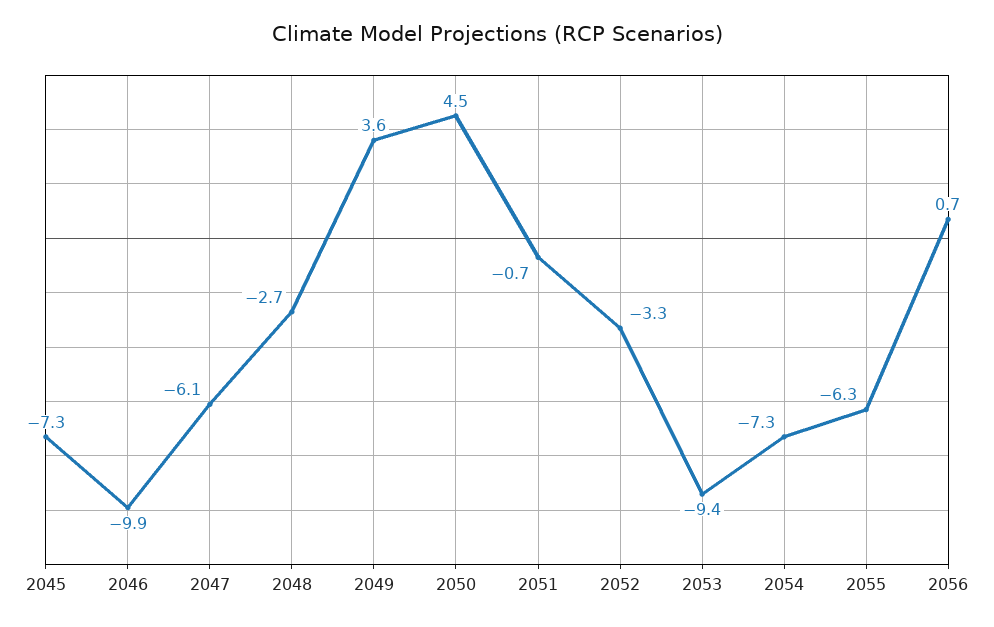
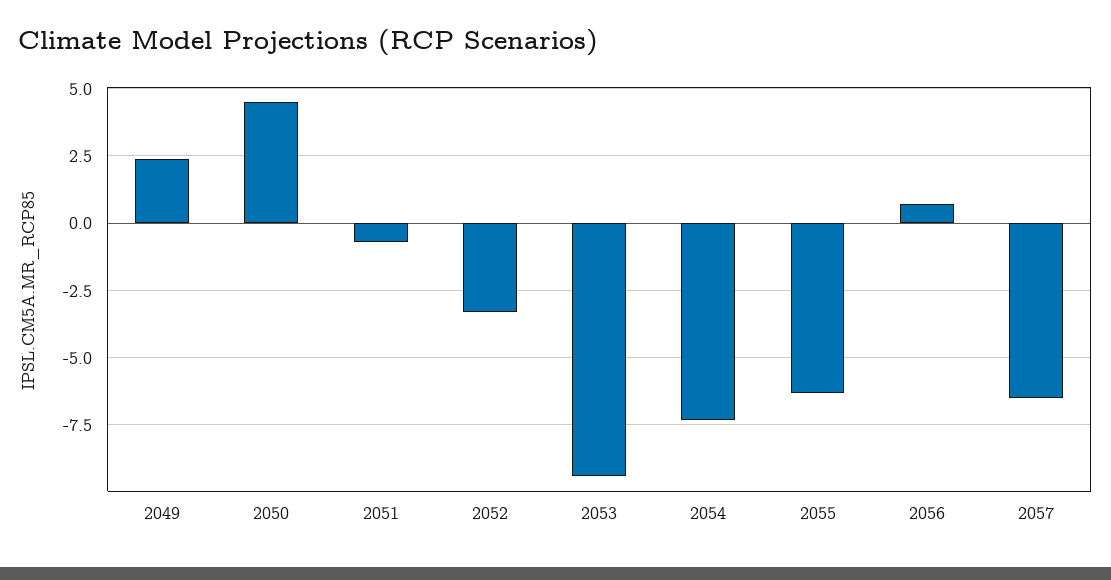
2045: -7.3 -> none
2046: -9.9 -> none
2047: -6.1 -> none
2048: -2.7 -> none
2049: 3.6 -> 2.5
2057: none -> -6.5

